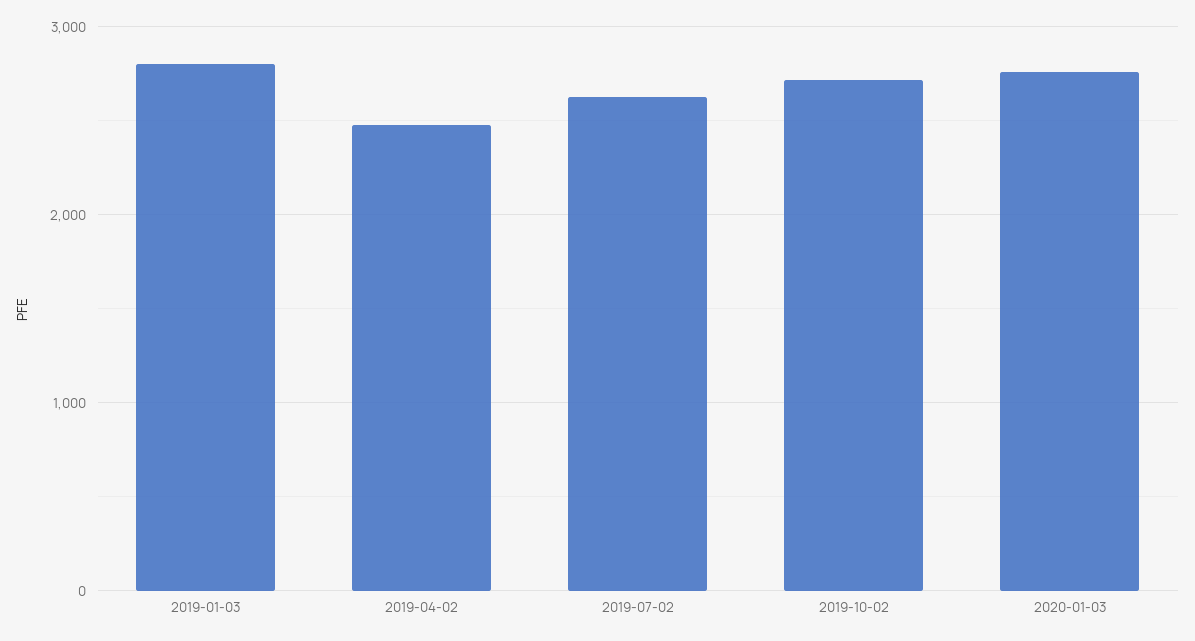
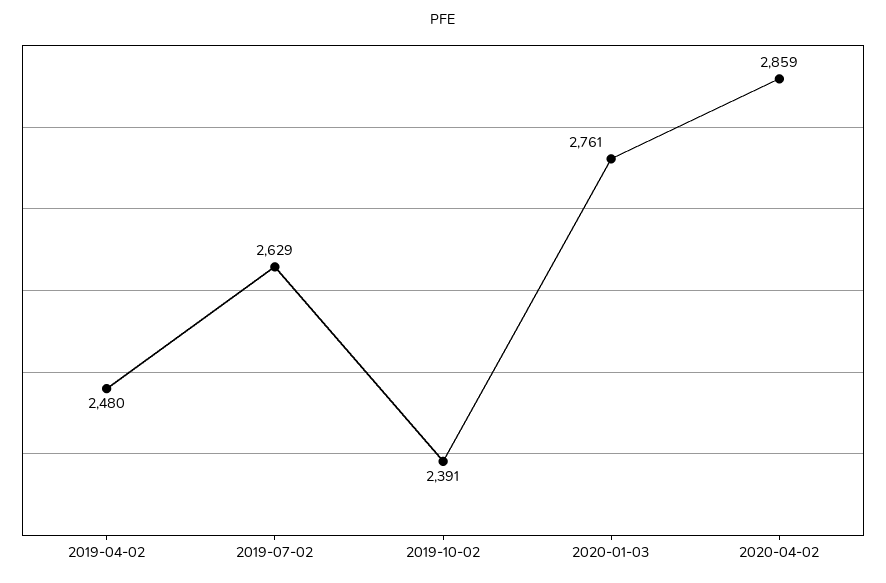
2019-01-03: 2800 -> none
2019-10-02: 2700 -> 2391
2020-04-02: none -> 2859

